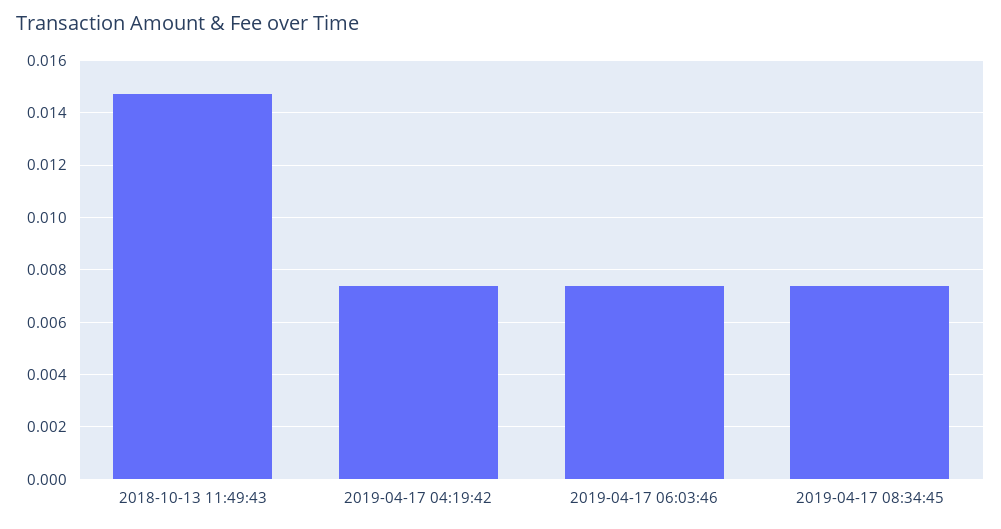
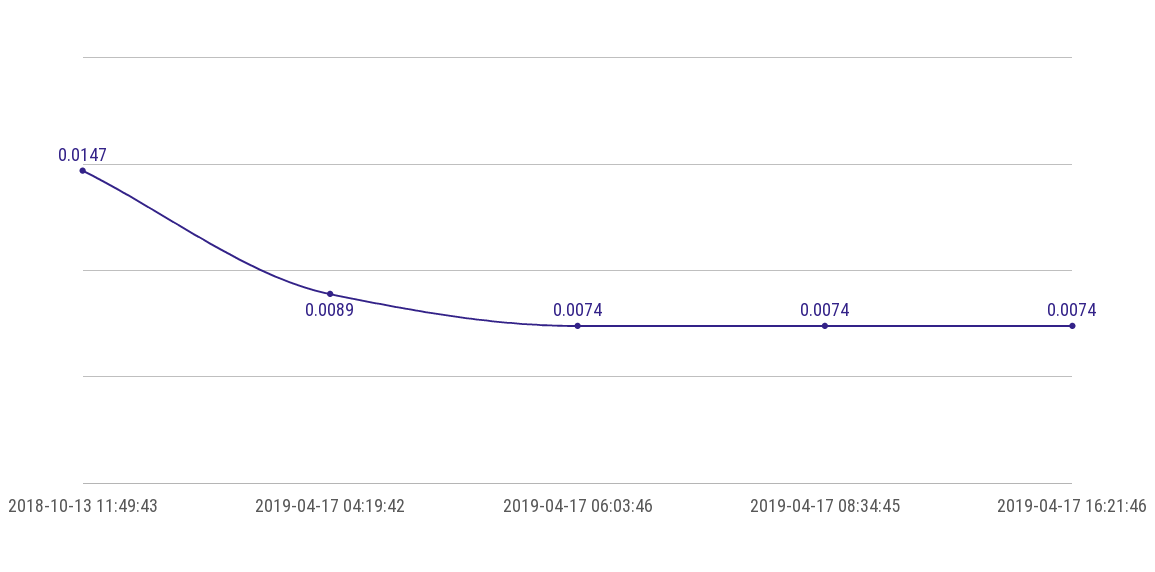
2019-04-17 04:19:42: 0.0075 -> 0.0089
2019-04-17 16:21:46: none -> 0.0074

